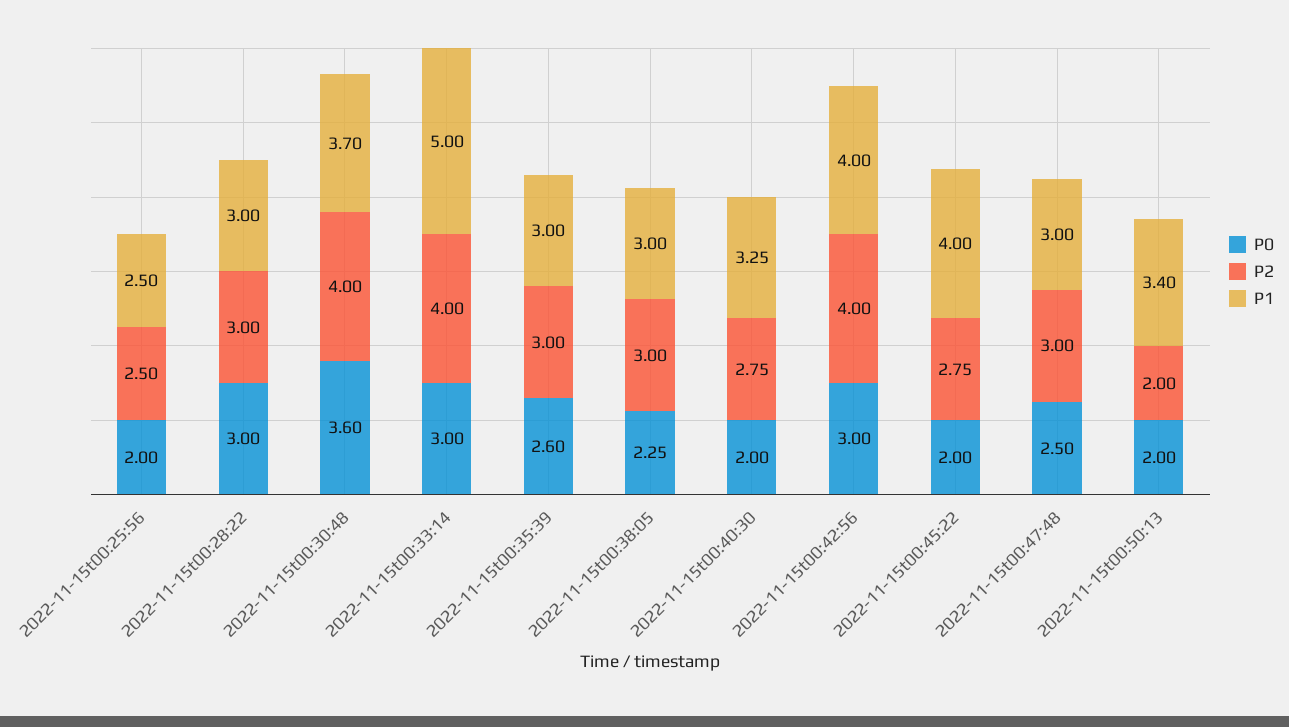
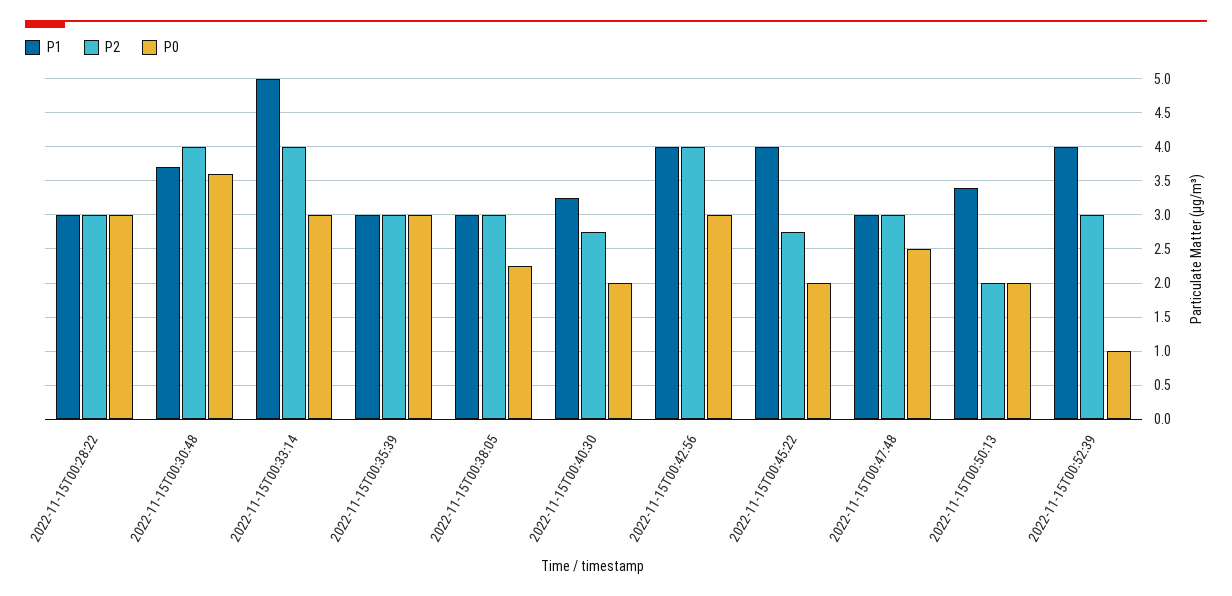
P0, 2022-11-15t00:25:56: 2 -> none
P2, 2022-11-15t00:25:56: 2.5 -> none
P1, 2022-11-15t00:25:56: 2.5 -> none
P0, 2022-11-15t00:35:39: 2.6 -> 3
P1, 2022-11-15T00:52:39: none -> 4
P2, 2022-11-15T00:52:39: none -> 3
P0, 2022-11-15T00:52:39: none -> 1

